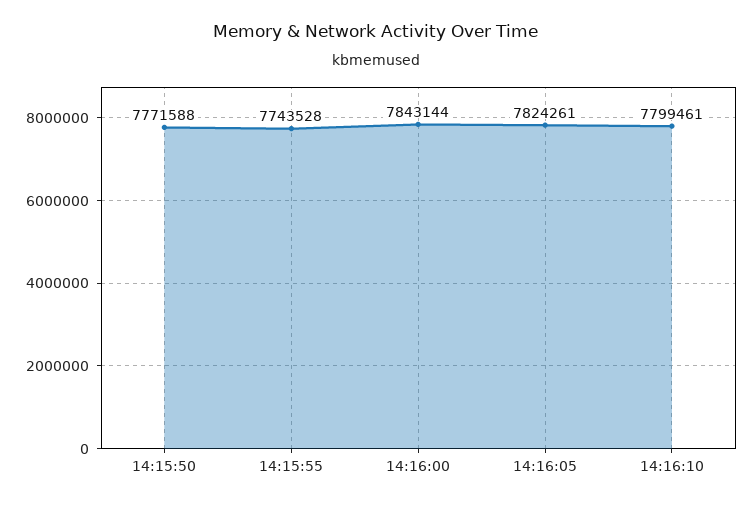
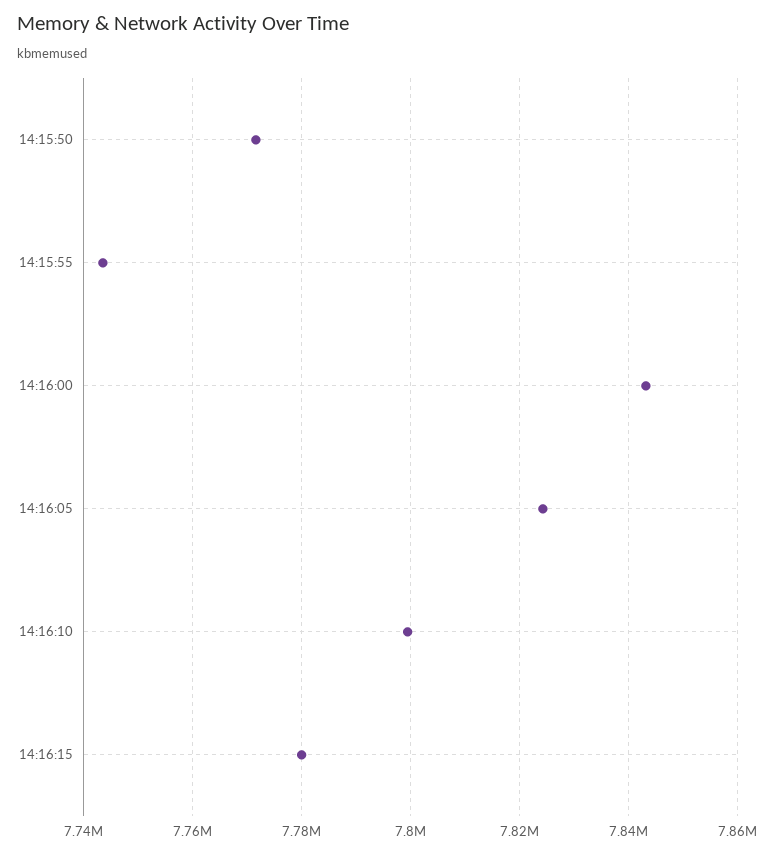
14:16:15: none -> 7780000

